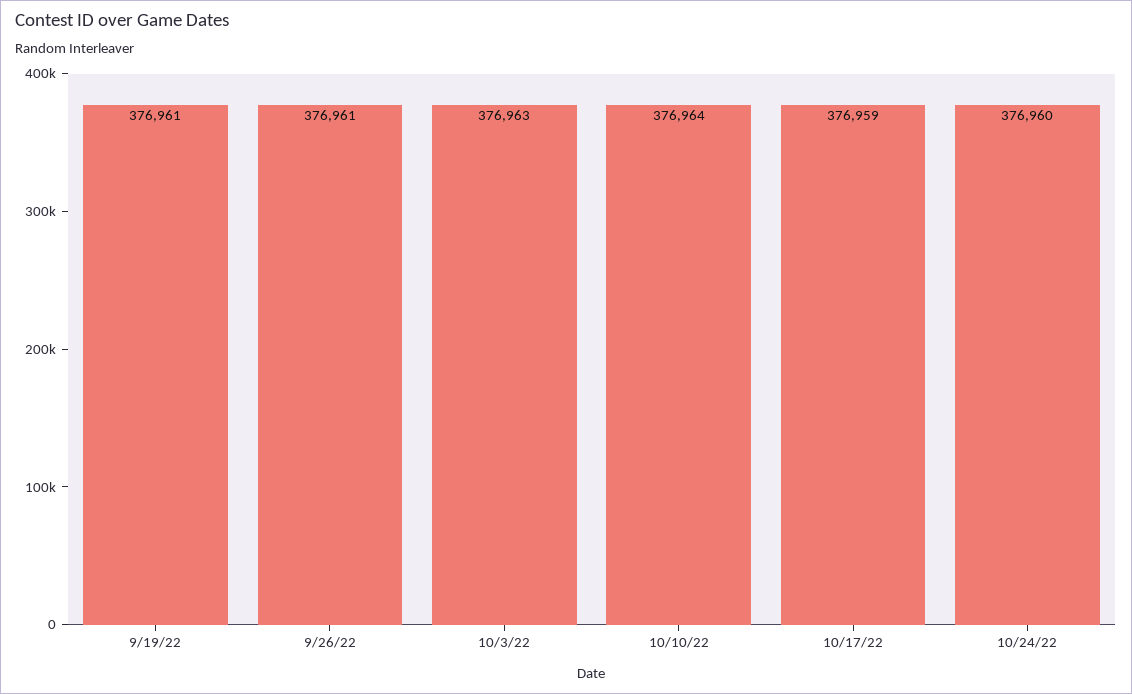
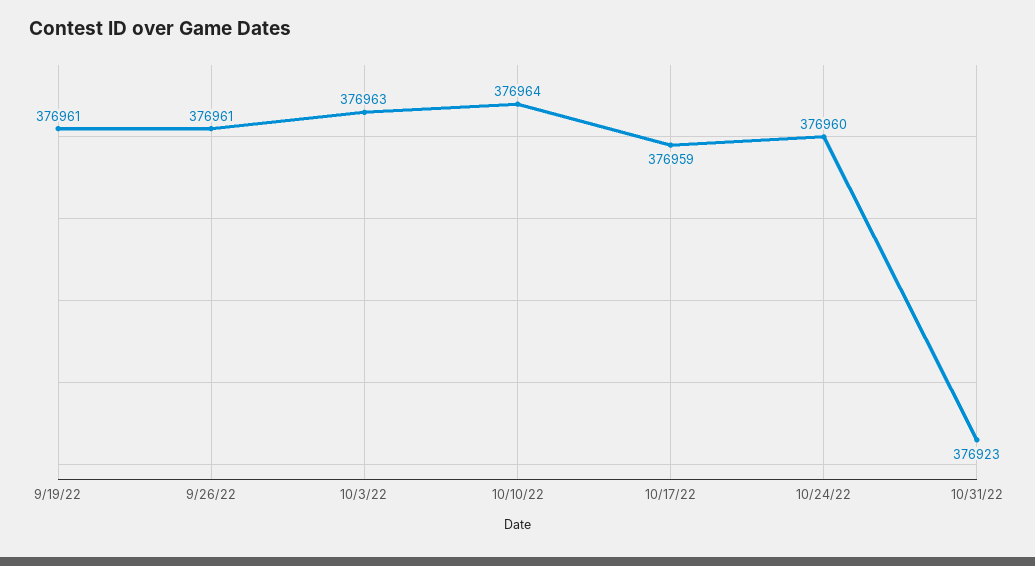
10/31/22: none -> 376923

